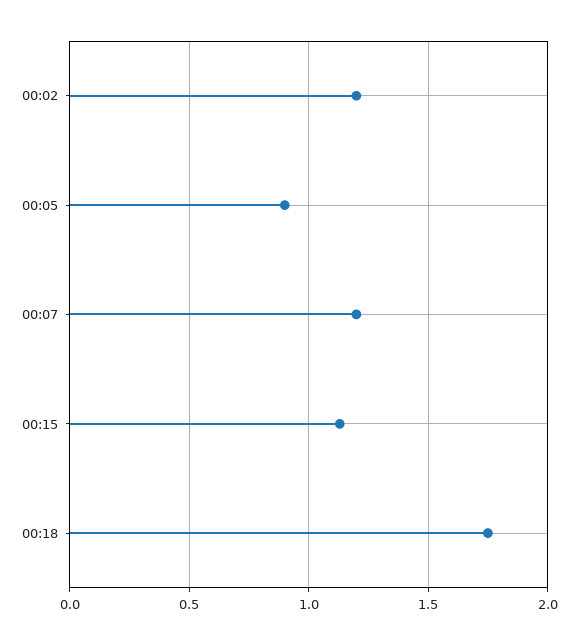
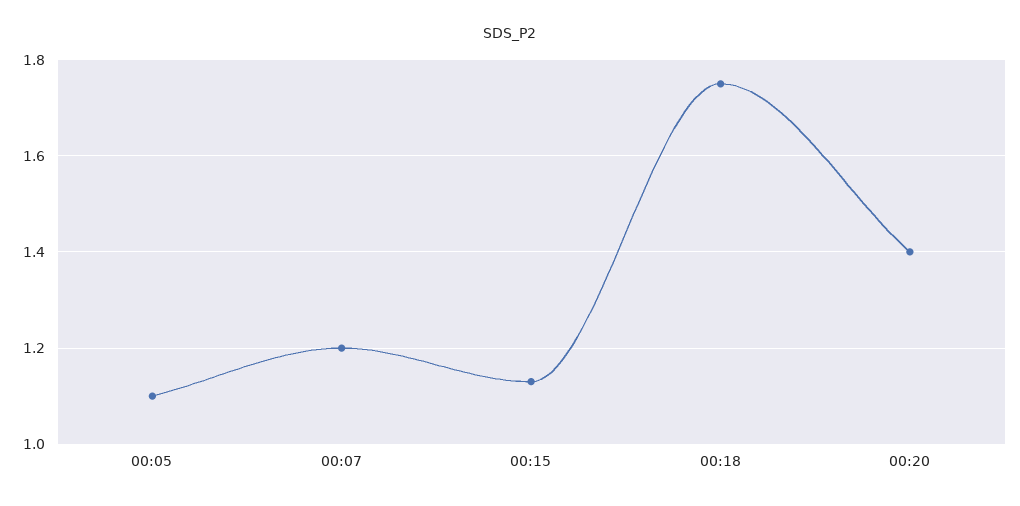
00:02: 1.2 -> none
00:05: 0.9 -> 1.1
00:20: none -> 1.4

